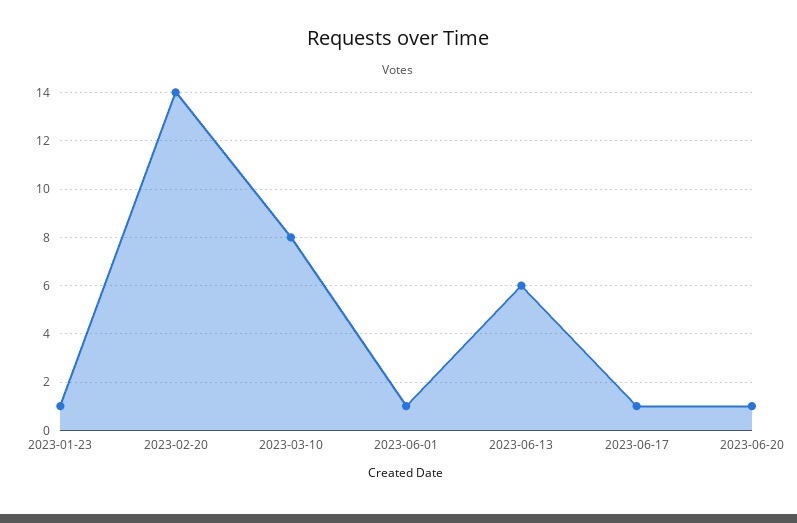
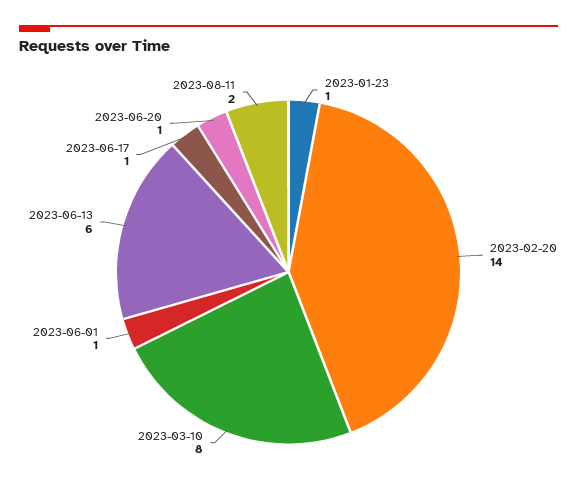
2023-08-11: none -> 2

